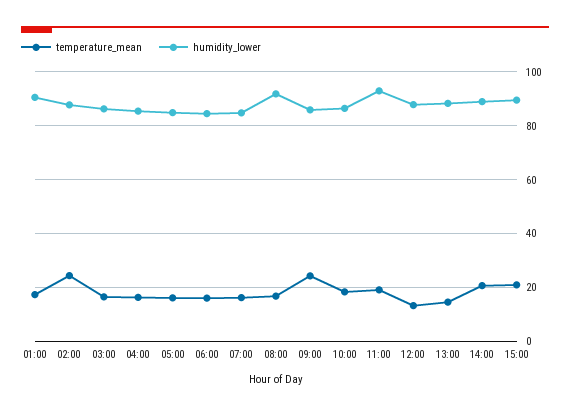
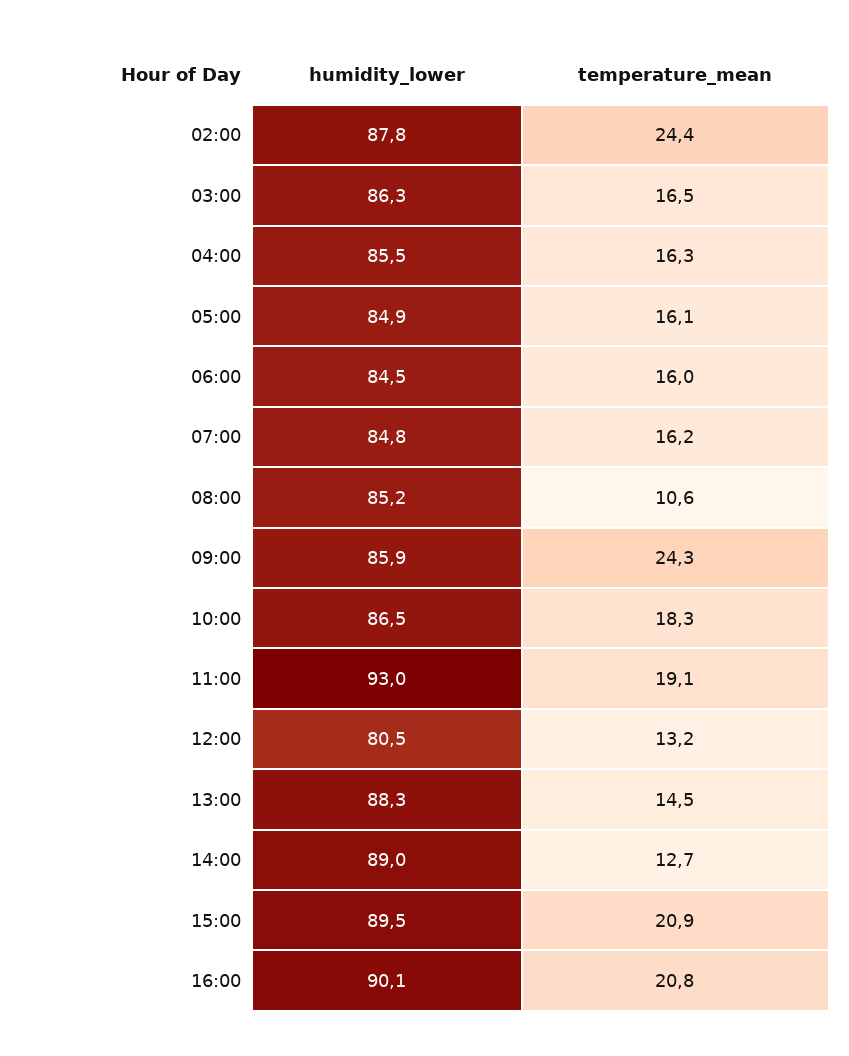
temperature_mean, 01:00: 17.5 -> none
humidity_lower, 01:00: 90 -> none
temperature_mean, 08:00: 17.5 -> 10.6
humidity_lower, 08:00: 92.5 -> 85.2
humidity_lower, 12:00: 87.5 -> 80.5
temperature_mean, 14:00: 20 -> 12.7
humidity_lower, 16:00: none -> 90.1
temperature_mean, 16:00: none -> 20.8

